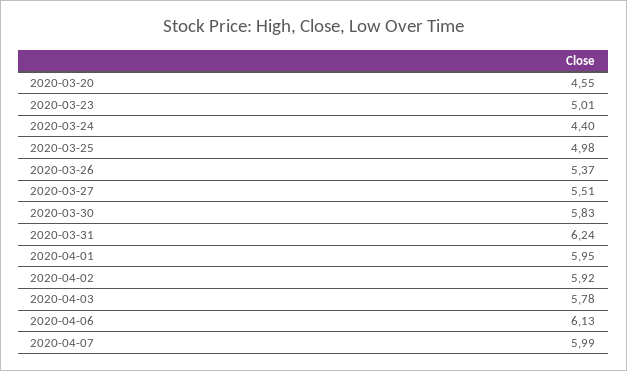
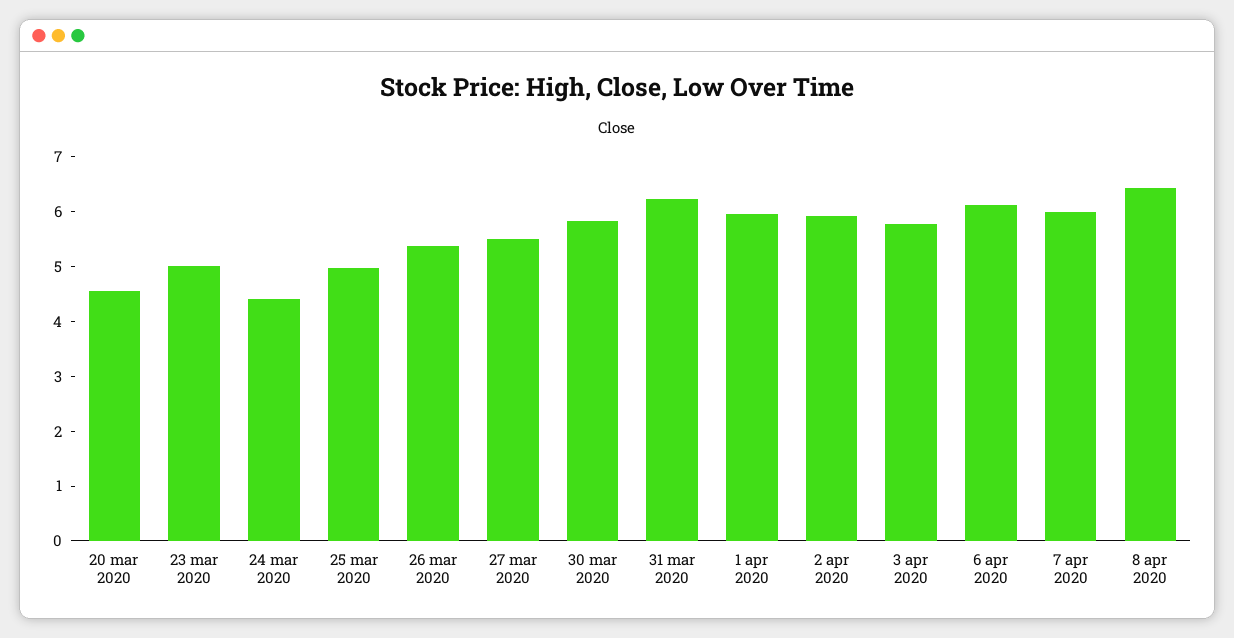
8 apr 2020: none -> 6.4

